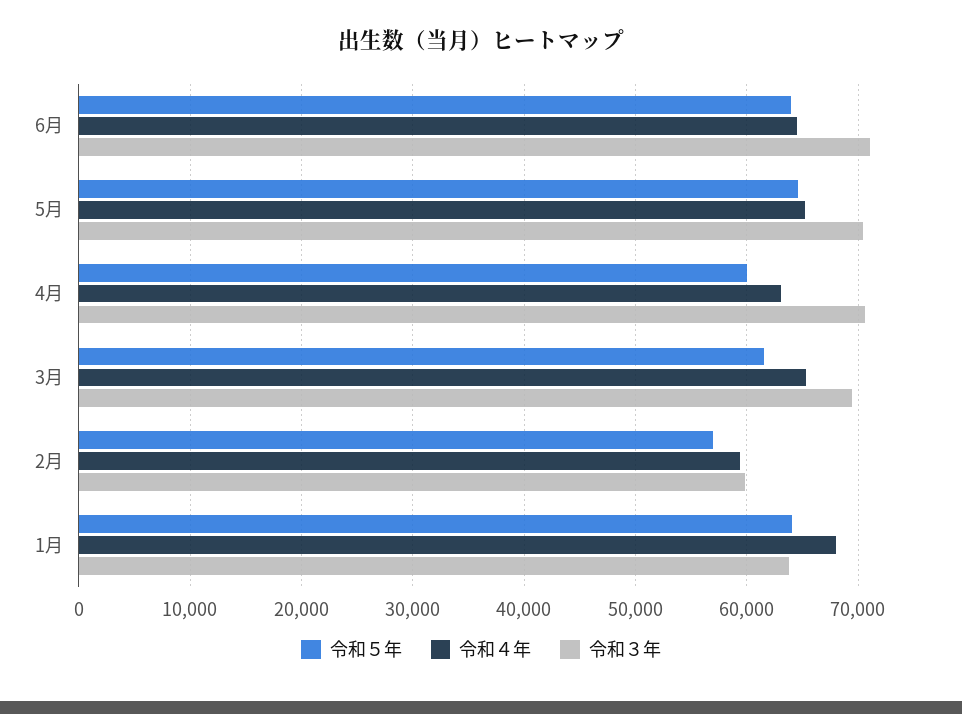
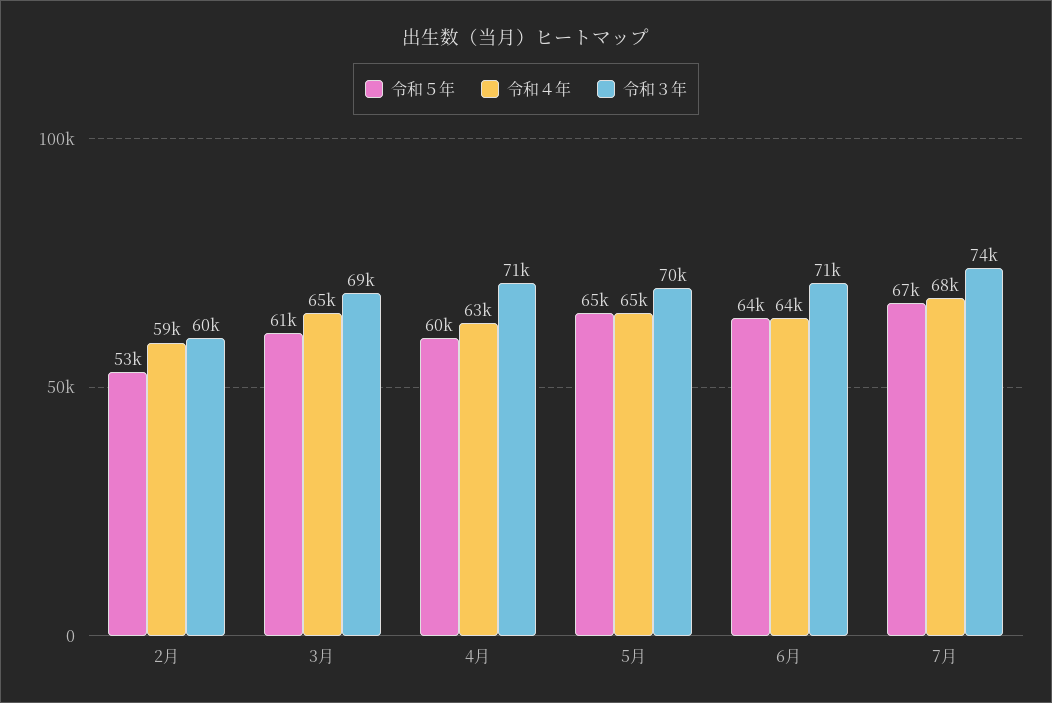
令和５年, 2月: 57000 -> 53000
令和５年, 1月: 64000 -> none
令和４年, 1月: 68000 -> none
令和３年, 1月: 64000 -> none
令和５年, 7月: none -> 67000
令和４年, 7月: none -> 68000
令和３年, 7月: none -> 74000

